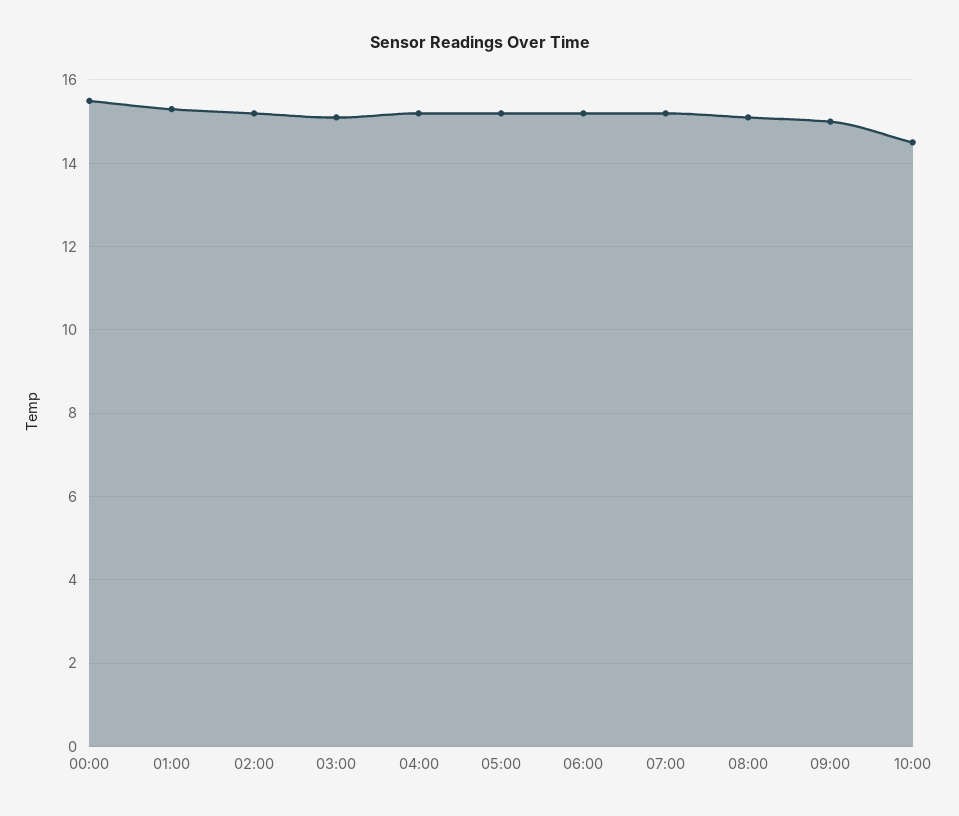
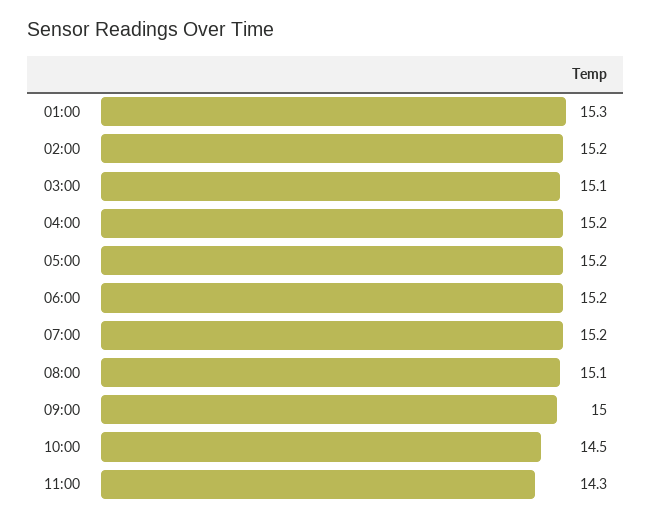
00:00: 15.5 -> none
11:00: none -> 14.3

